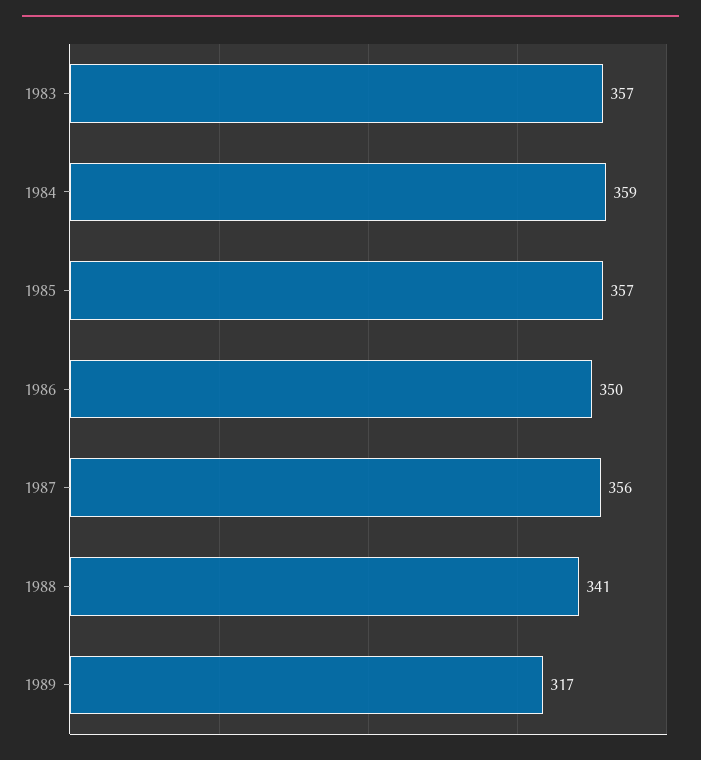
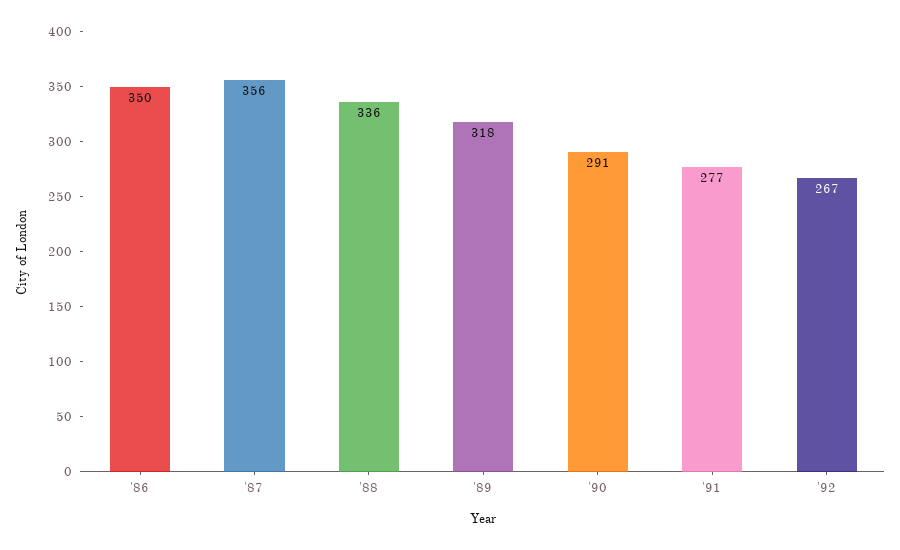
1983: 357 -> none
1984: 359 -> none
1985: 357 -> none
1988: 341 -> 336
1989: 317 -> 318
'90: none -> 291
'91: none -> 277
'92: none -> 267

